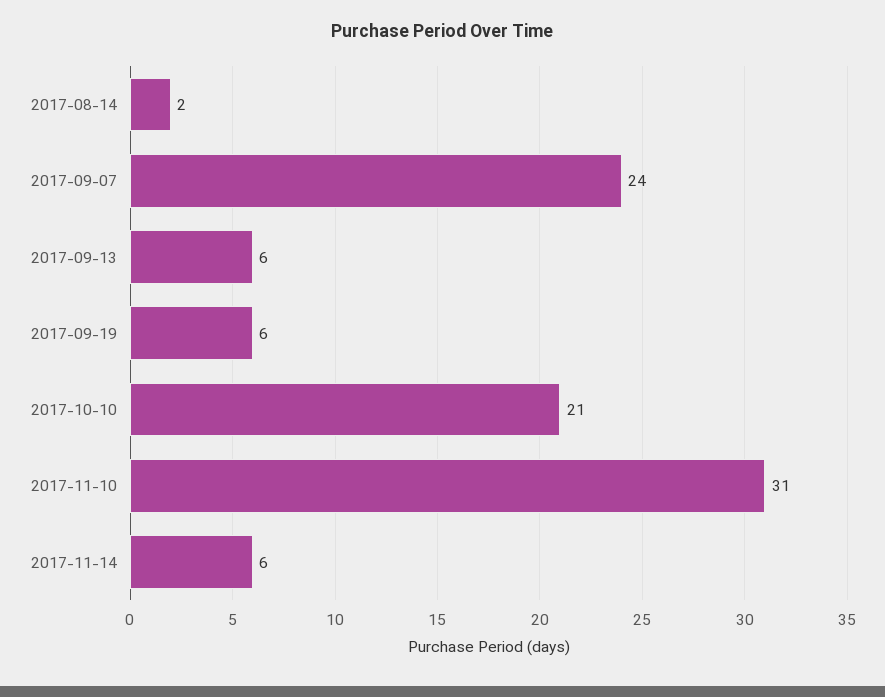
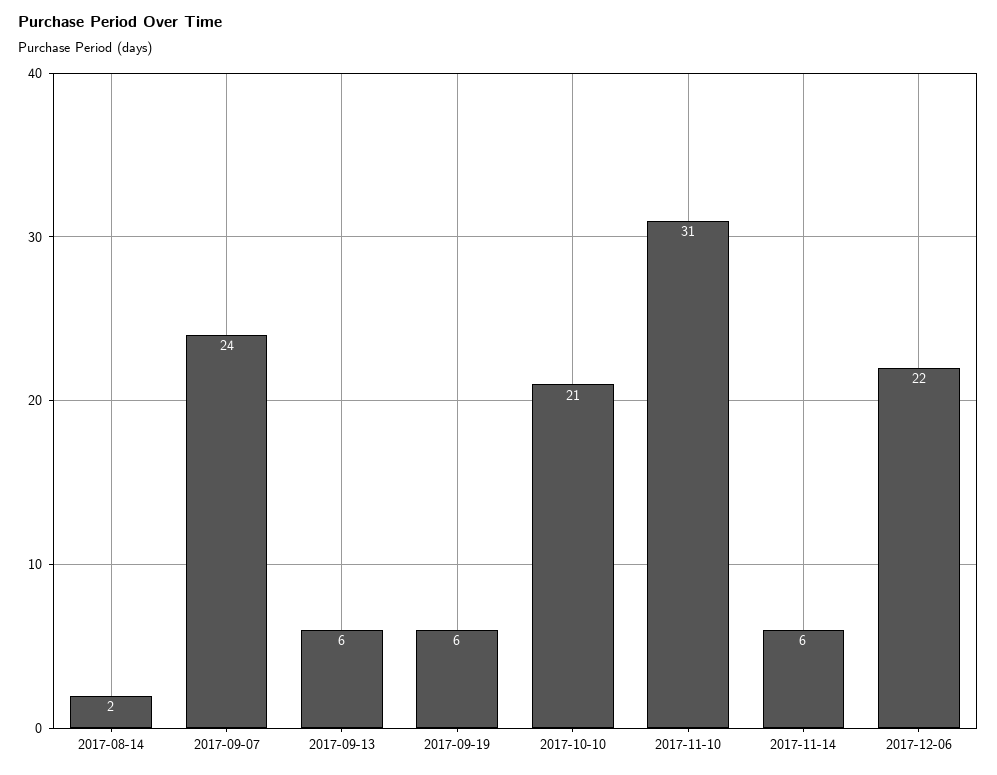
2017-12-06: none -> 22

